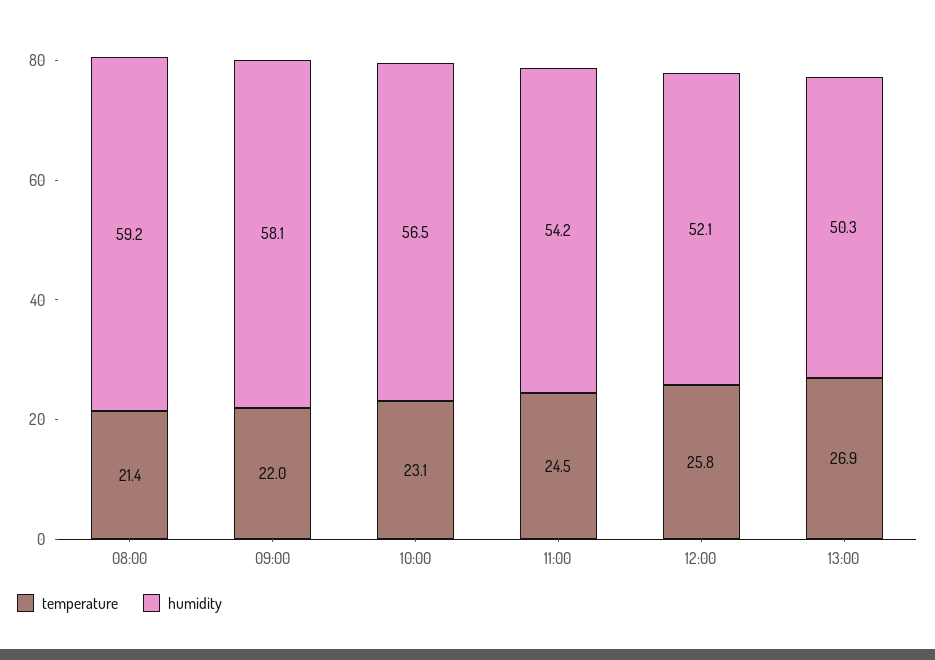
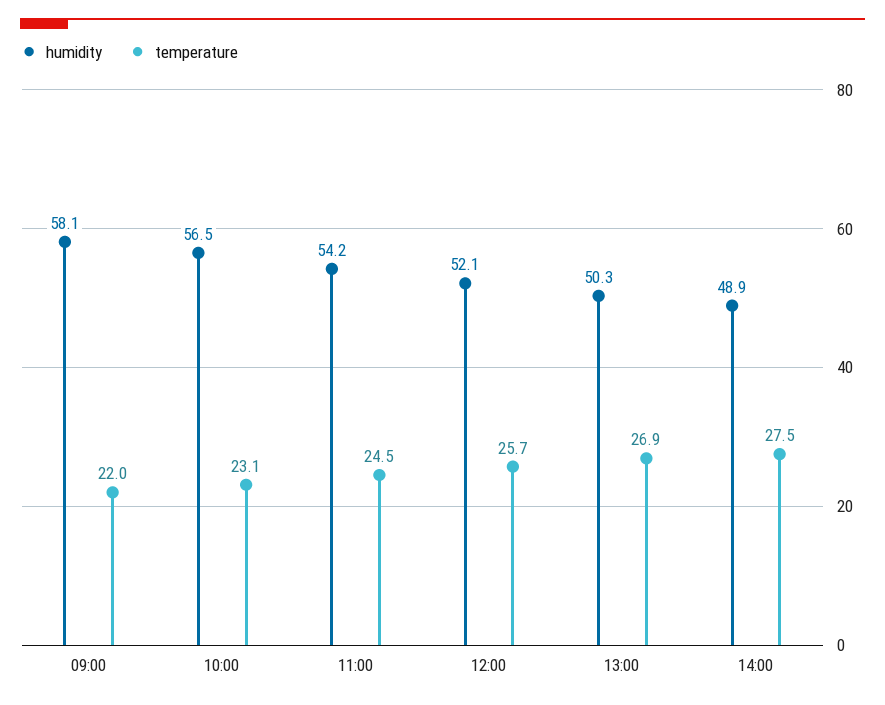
temperature, 08:00: 21.4 -> none
humidity, 08:00: 59.2 -> none
temperature, 12:00: 25.8 -> 25.7
humidity, 14:00: none -> 48.9
temperature, 14:00: none -> 27.5

